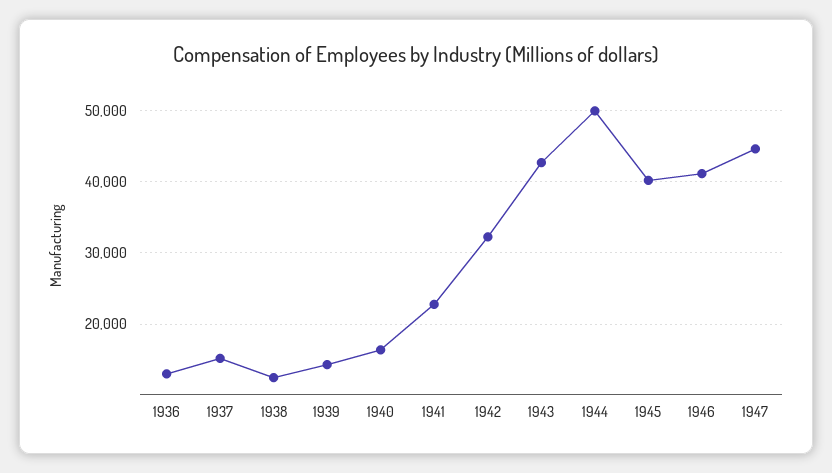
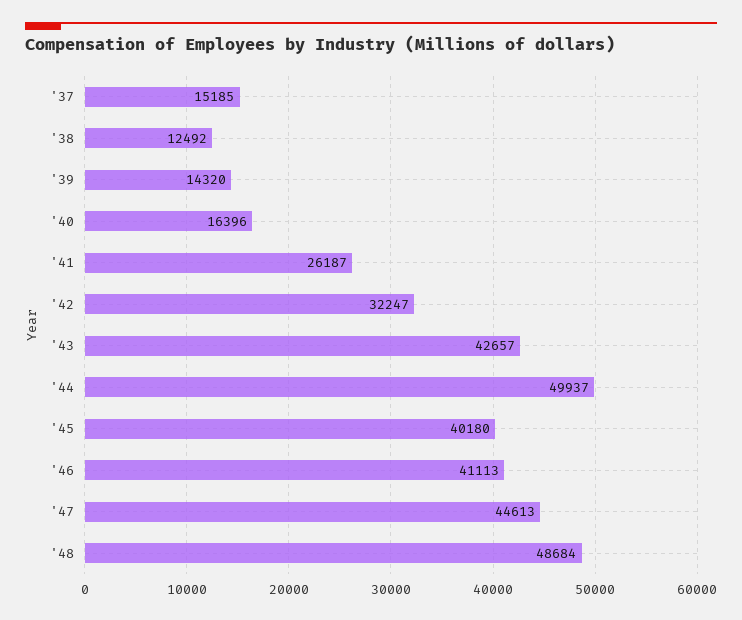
1936: 13000 -> none
1941: 23000 -> 26187
'48: none -> 48684

